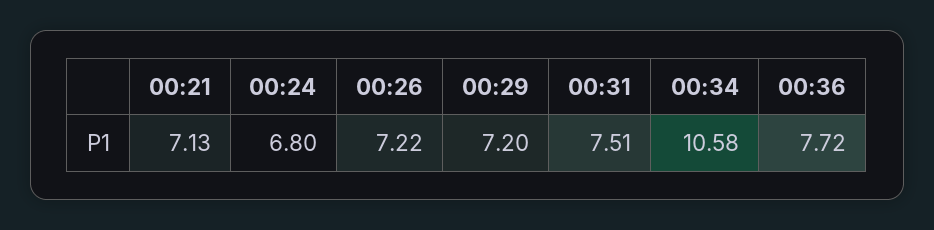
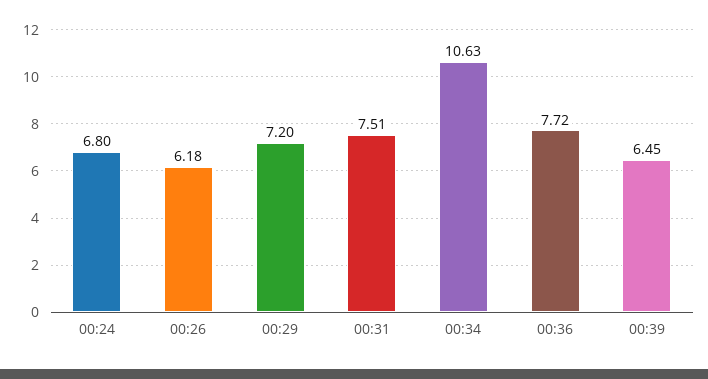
00:21: 7.13 -> none
00:26: 7.22 -> 6.18
00:34: 10.58 -> 10.63
00:39: none -> 6.45

